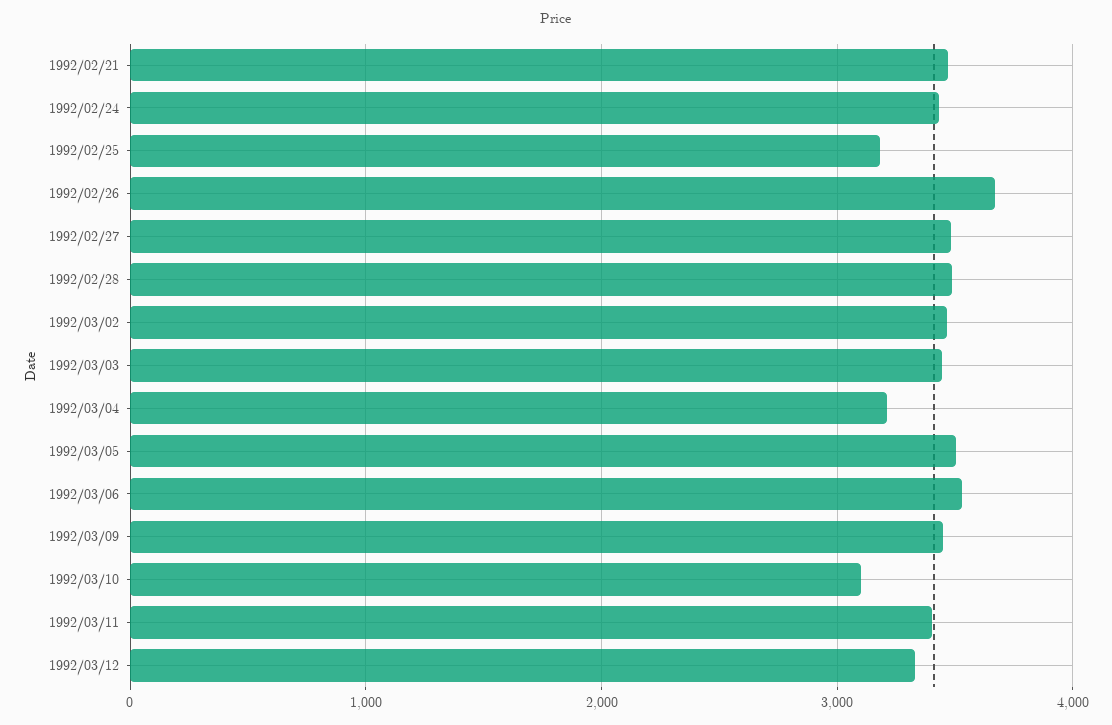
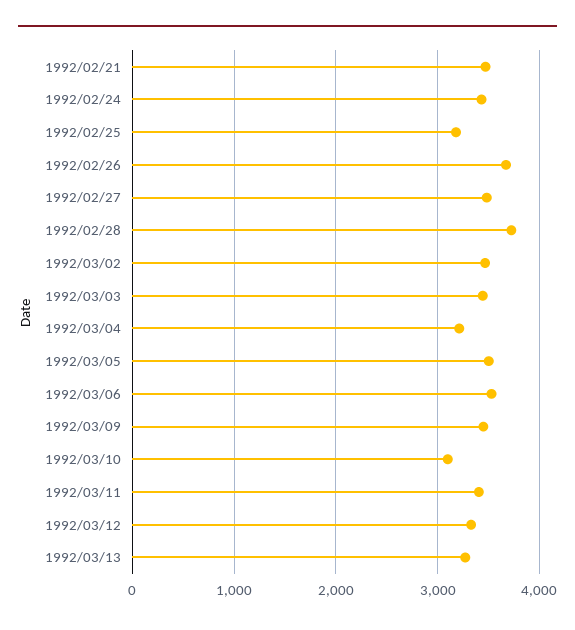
1992/02/28: 3500 -> 3700
1992/03/13: none -> 3300

